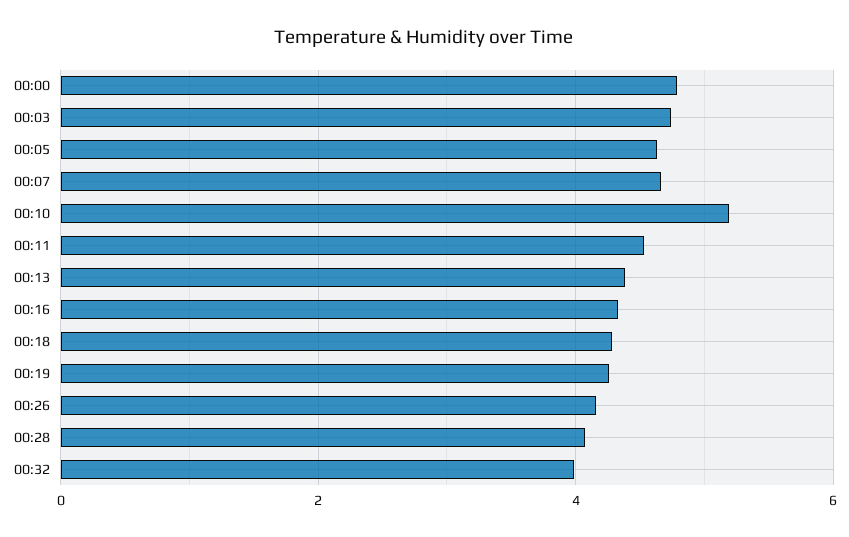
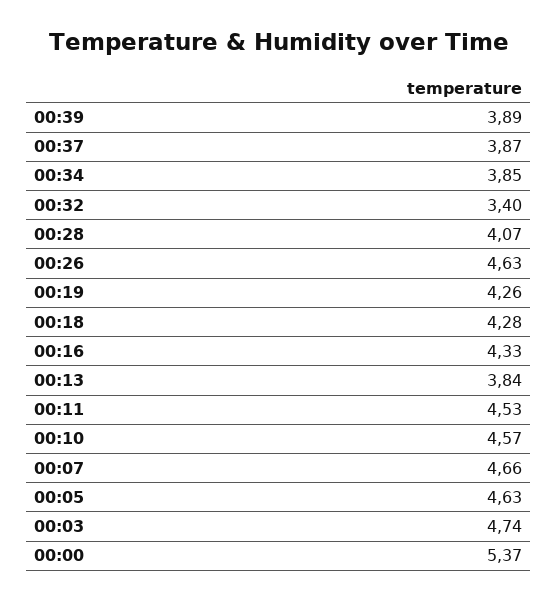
00:00: 4.8 -> 5.37
00:10: 5.2 -> 4.57
00:13: 4.4 -> 3.84
00:26: 4.2 -> 4.63
00:32: 4 -> 3.4
00:39: none -> 3.89
00:37: none -> 3.87
00:34: none -> 3.85

